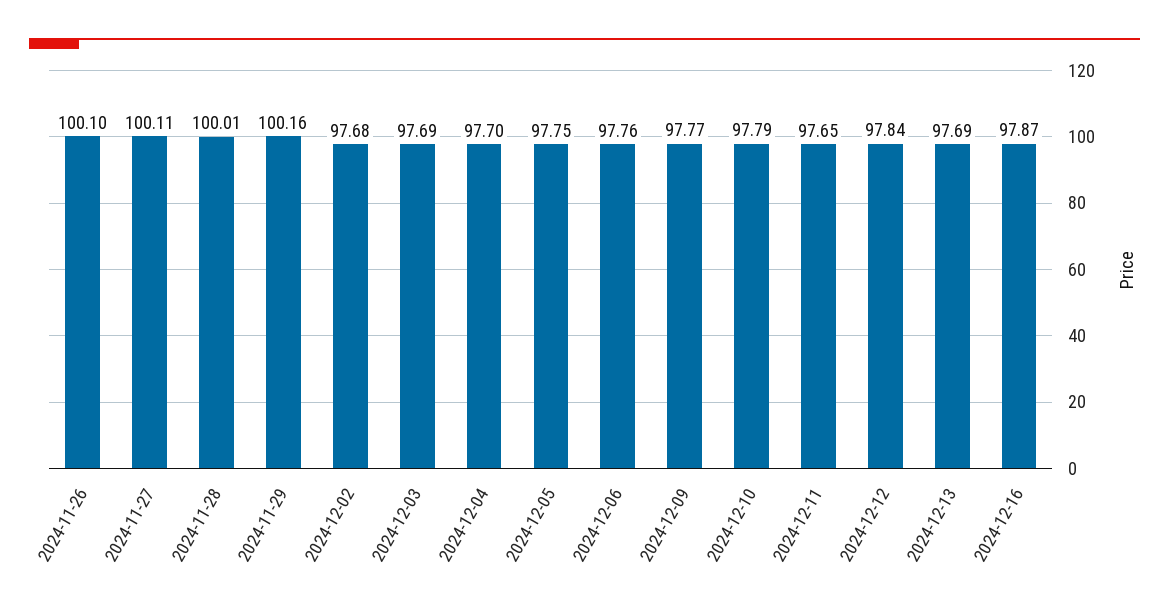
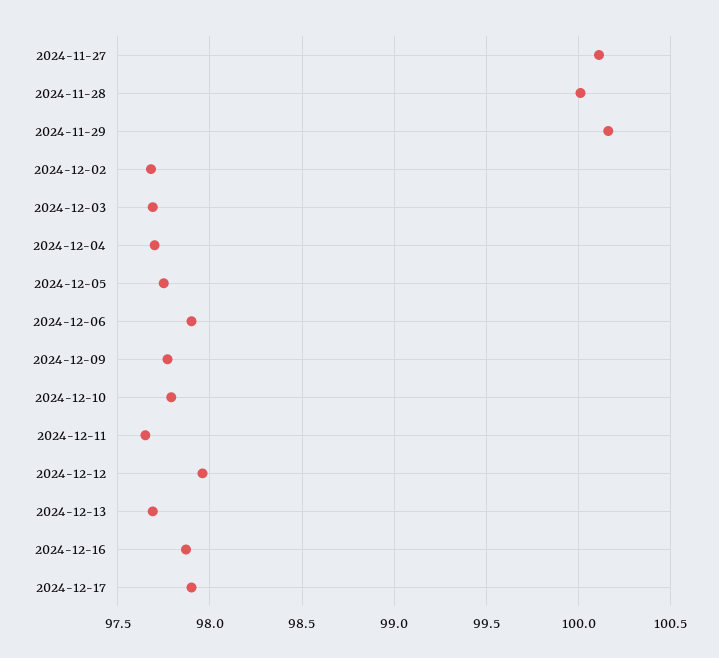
2024-11-26: 100.1 -> none
2024-12-06: 97.76 -> 97.9
2024-12-12: 97.84 -> 97.95
2024-12-17: none -> 97.9

